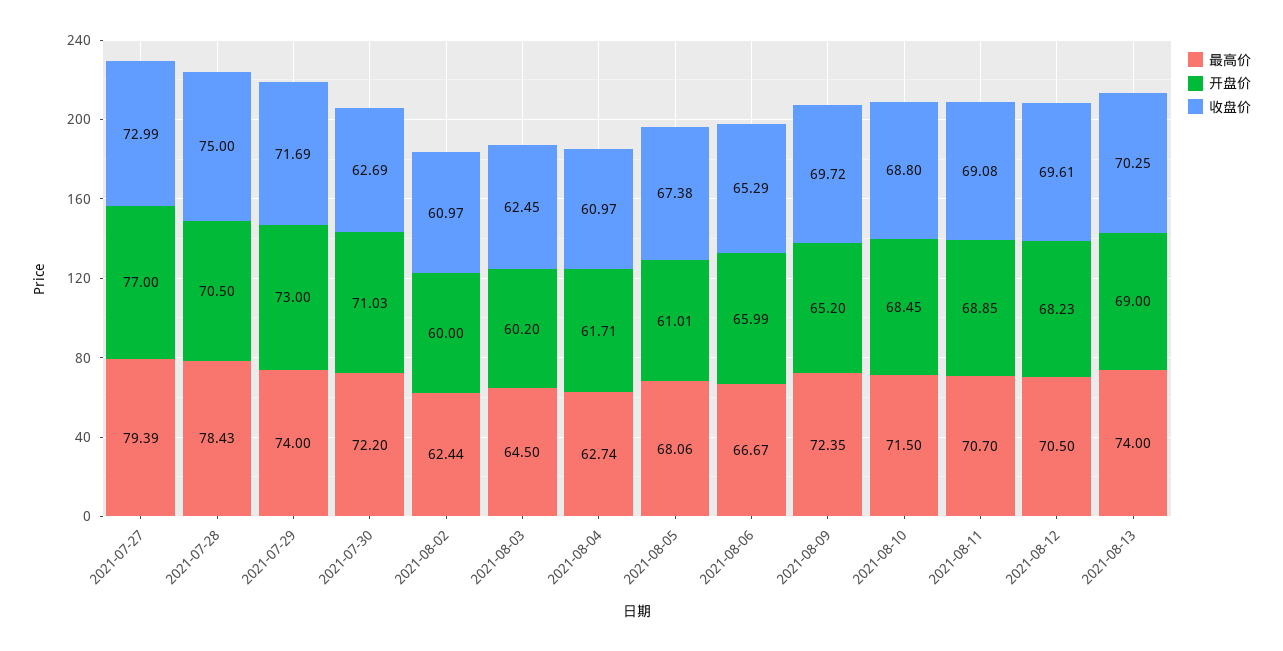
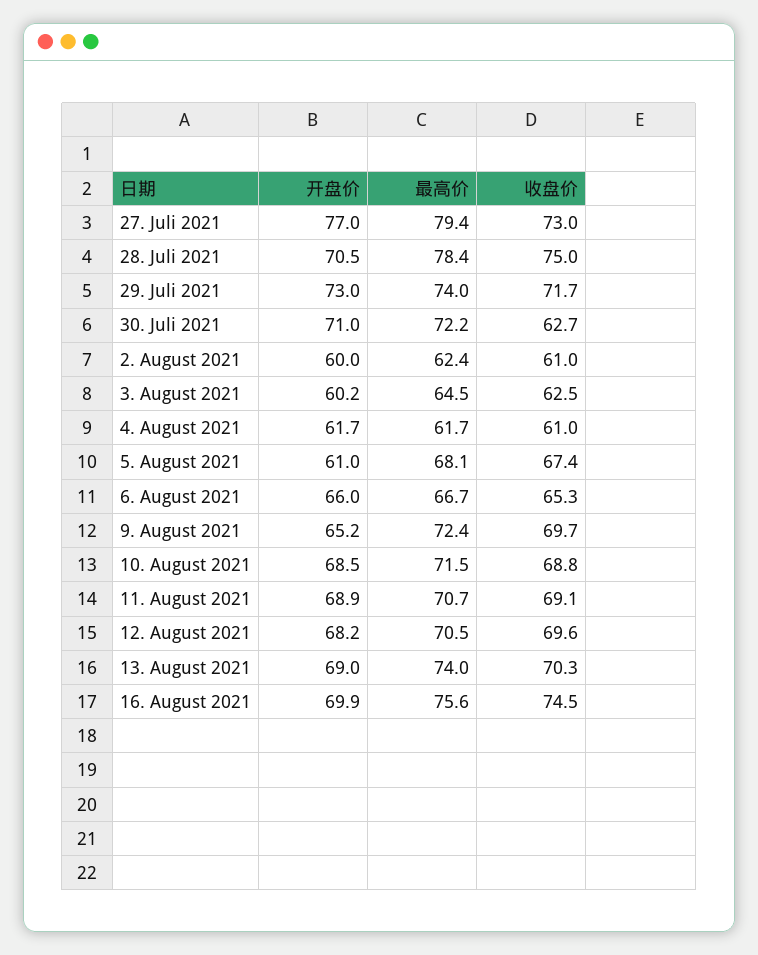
最高价, 2021-08-04: 62.74 -> 61.7
开盘价, 16. August 2021: none -> 69.9
最高价, 16. August 2021: none -> 75.6
收盘价, 16. August 2021: none -> 74.5

